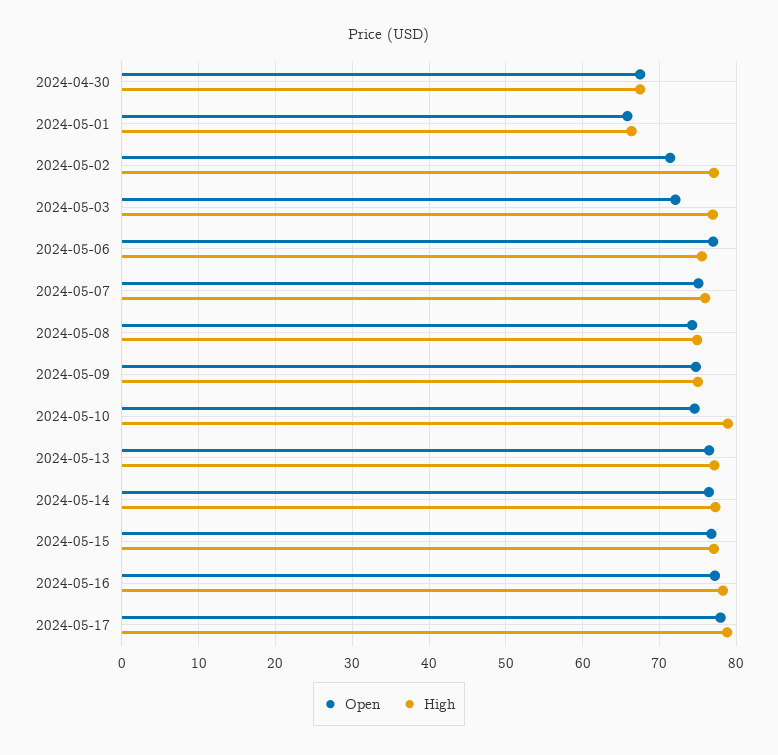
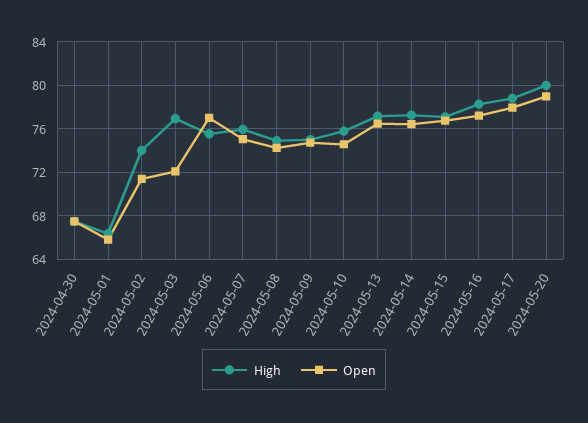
High, 2024-05-02: 77 -> 74
High, 2024-05-10: 79 -> 76
High, 2024-05-20: none -> 80
Open, 2024-05-20: none -> 79

